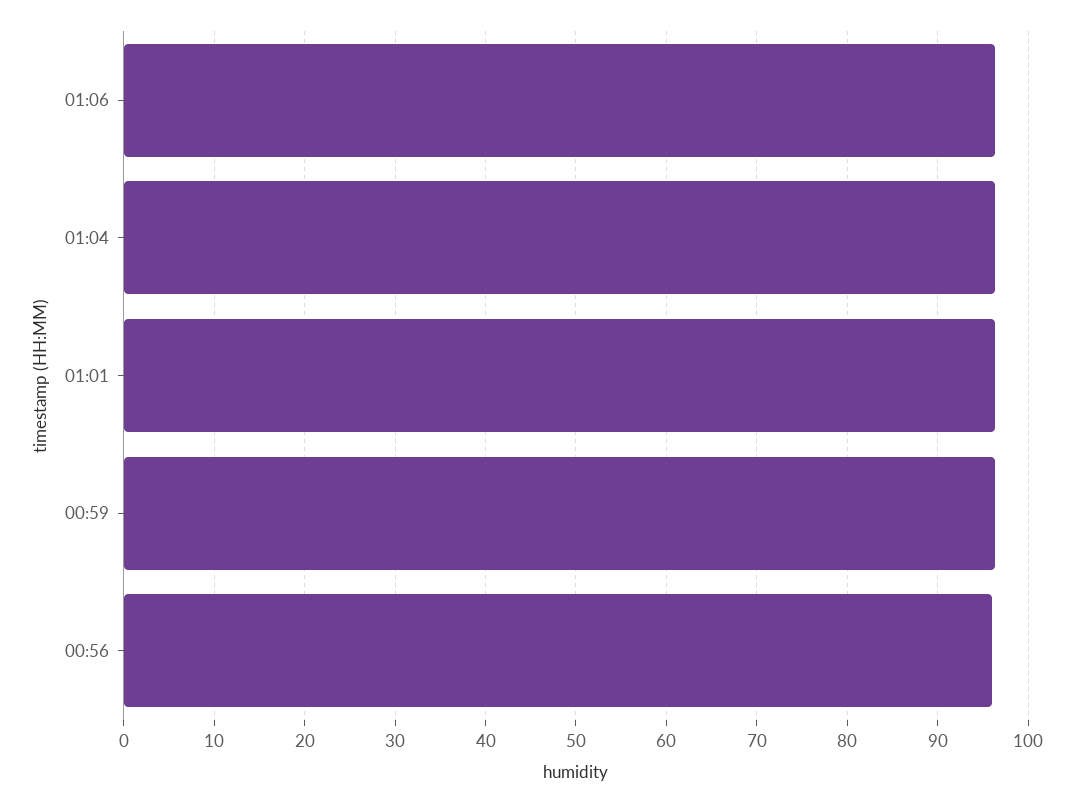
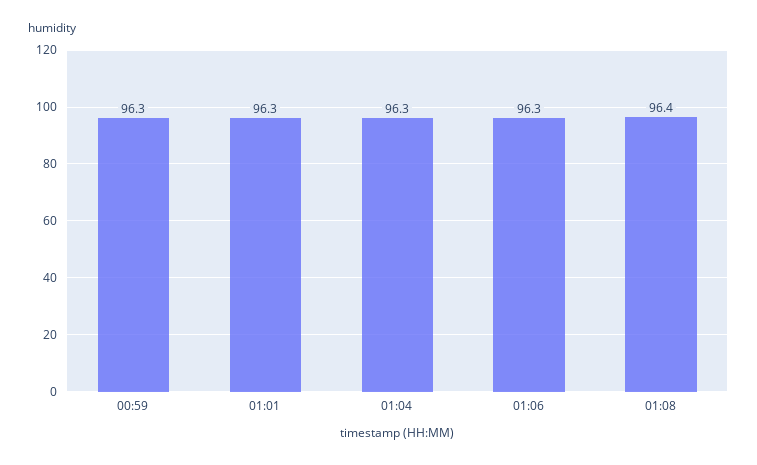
00:56: 96 -> none
01:08: none -> 96.4

